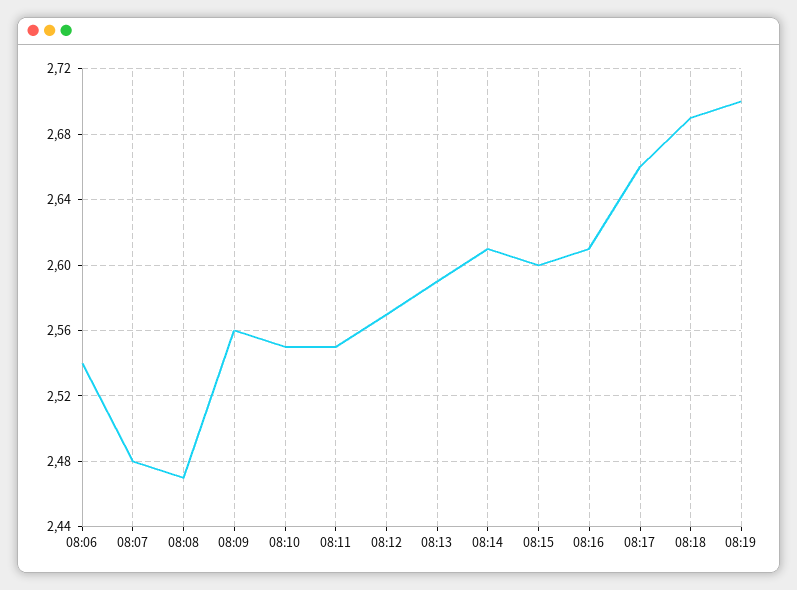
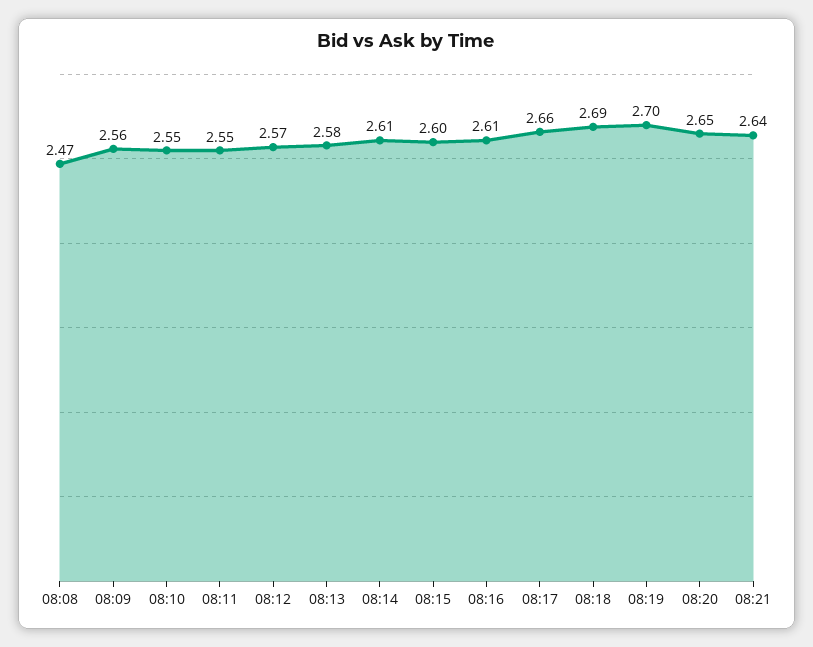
08:06: 2.54 -> none
08:07: 2.48 -> none
08:13: 2.59 -> 2.58
08:20: none -> 2.65
08:21: none -> 2.64

